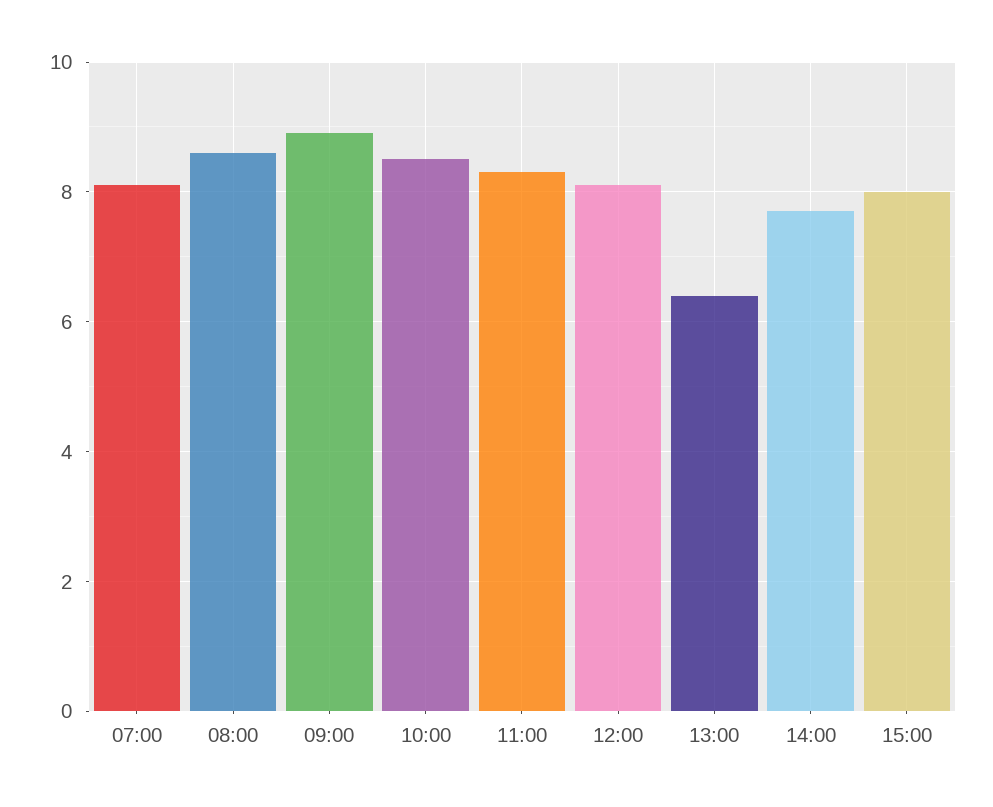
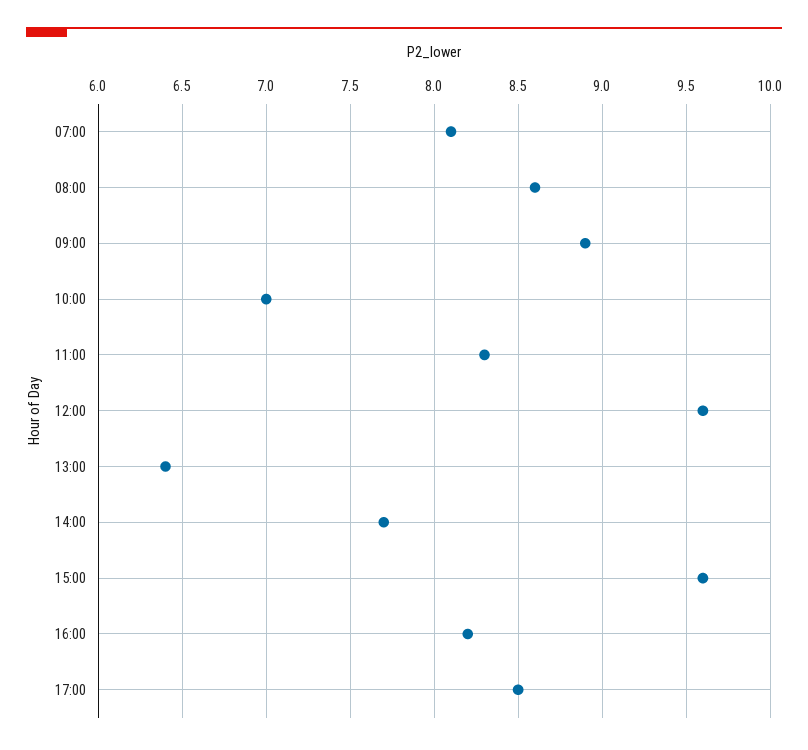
10:00: 8.5 -> 7
12:00: 8 -> 9.6
15:00: 8 -> 9.6
16:00: none -> 8.2
17:00: none -> 8.5

